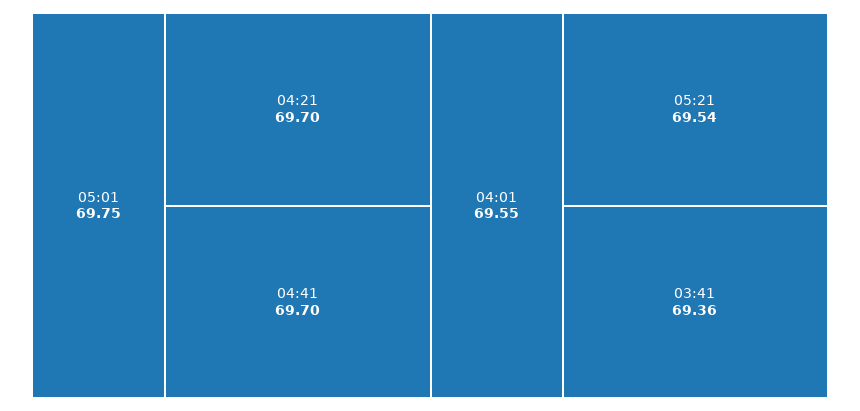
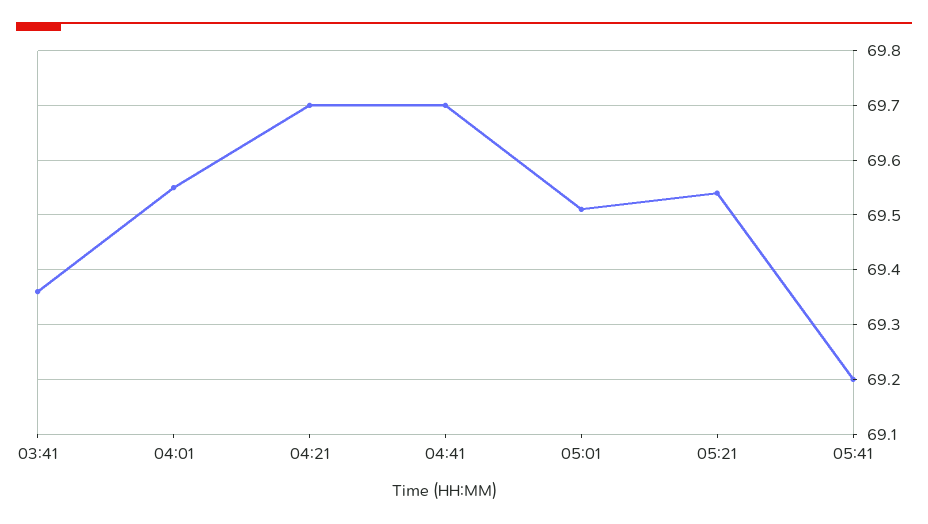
05:01: 69.75 -> 69.5
05:41: none -> 69.2

